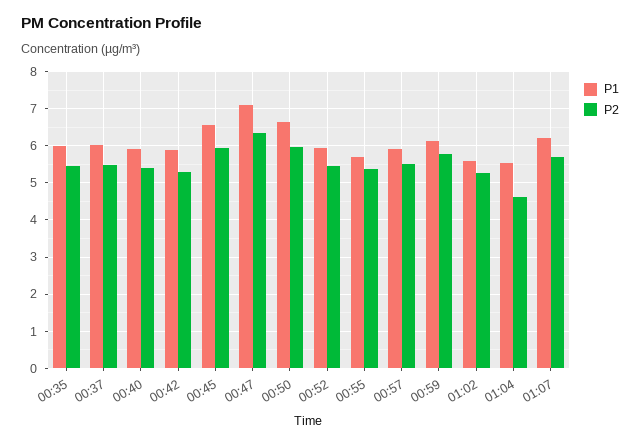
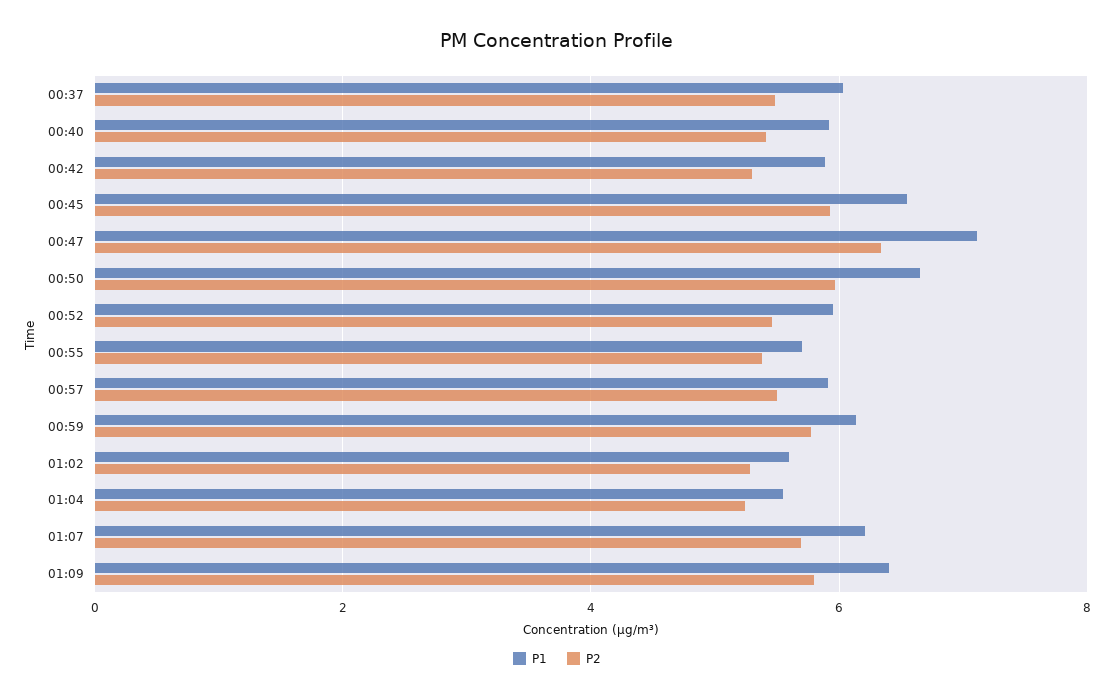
P1, 00:35: 6 -> none
P2, 00:35: 5.4 -> none
P2, 01:04: 4.6 -> 5.2
P1, 01:09: none -> 6.4
P2, 01:09: none -> 5.8

